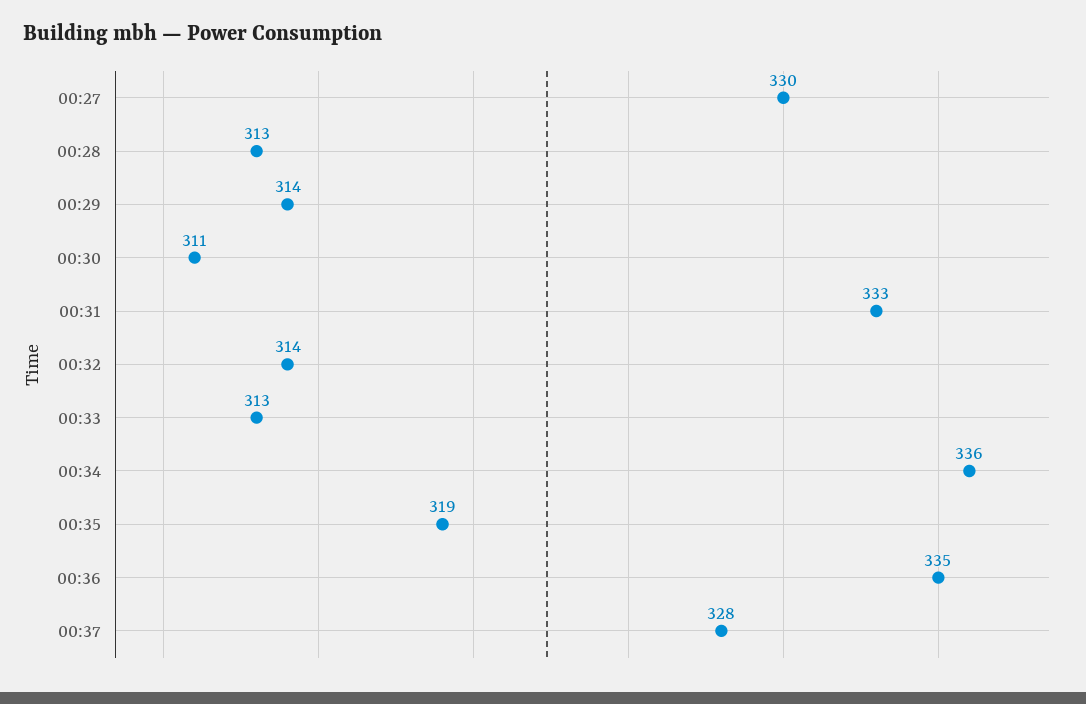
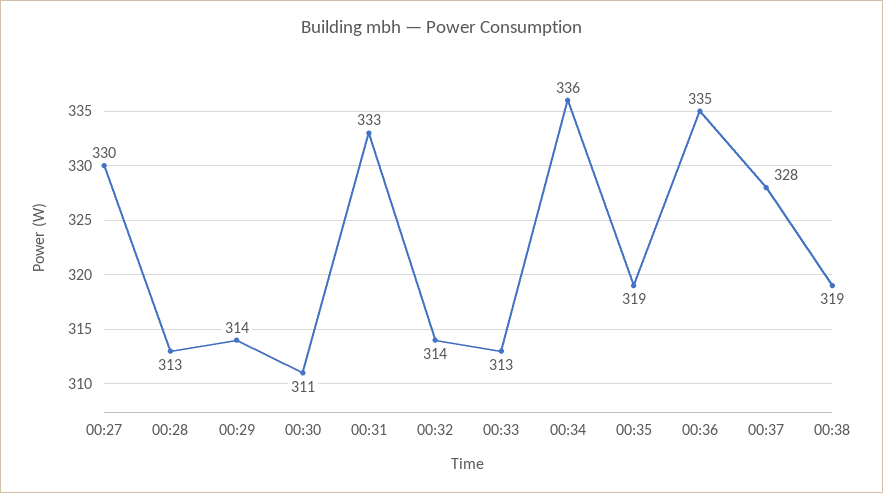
00:38: none -> 319

